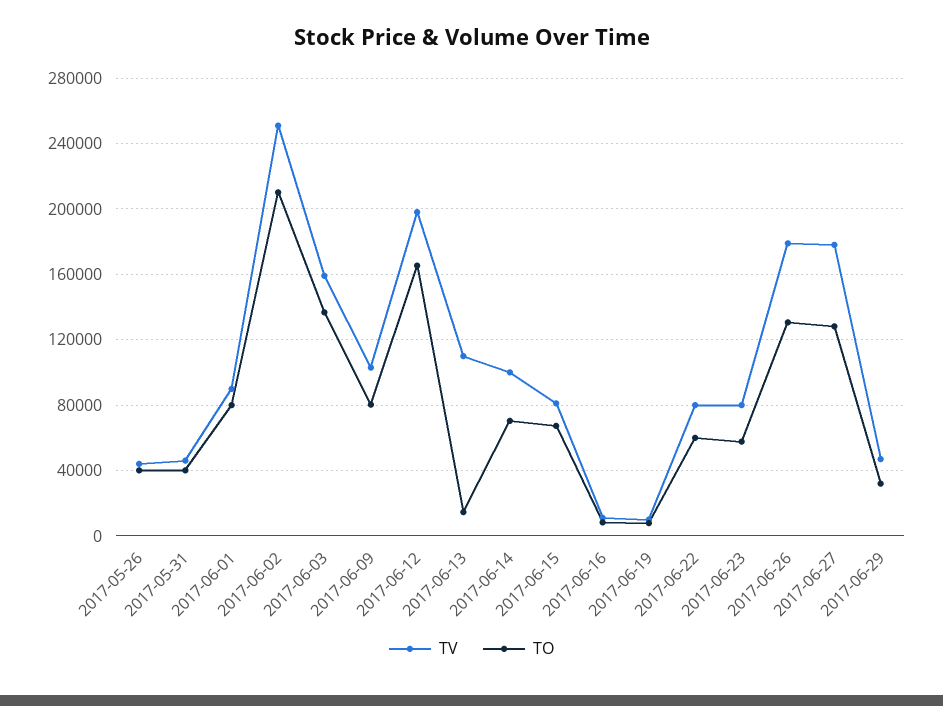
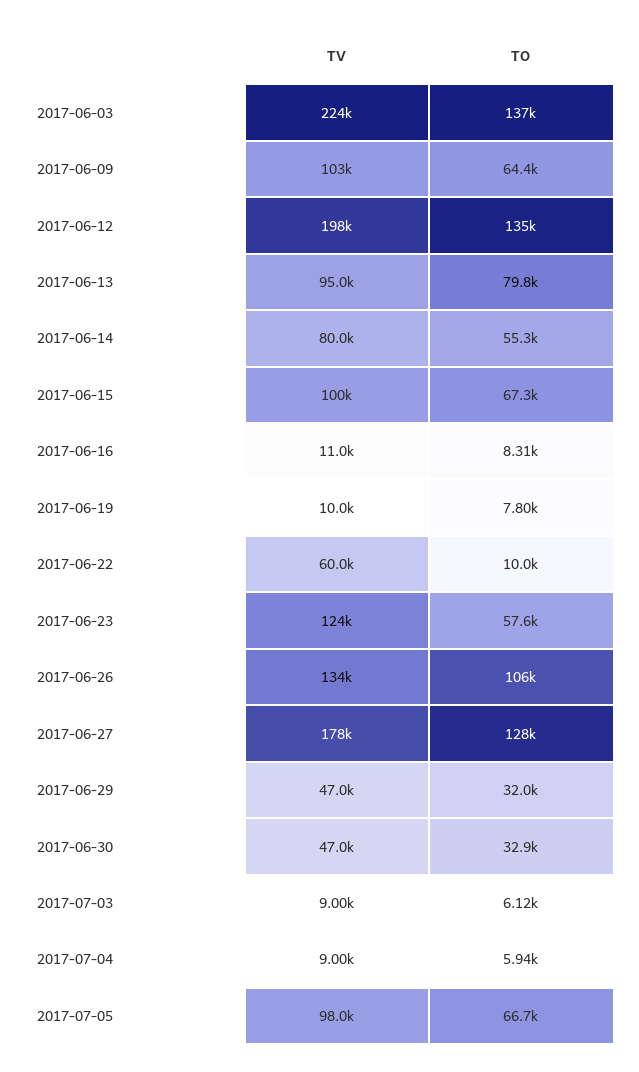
TV, 2017-05-26: 45000 -> none
TO, 2017-05-26: 40000 -> none
TV, 2017-05-31: 45000 -> none
TO, 2017-05-31: 40000 -> none
TV, 2017-06-01: 90000 -> none
TO, 2017-06-01: 80000 -> none
TV, 2017-06-02: 250000 -> none
TO, 2017-06-02: 210000 -> none
TV, 2017-06-03: 160000 -> 224000
TO, 2017-06-09: 80000 -> 64400
TO, 2017-06-12: 165000 -> 135000
TV, 2017-06-13: 110000 -> 95000
TO, 2017-06-13: 15000 -> 79800
TV, 2017-06-14: 100000 -> 80000
TO, 2017-06-14: 70000 -> 55300
TV, 2017-06-15: 80000 -> 100000
TV, 2017-06-22: 80000 -> 60000
TO, 2017-06-22: 60000 -> 10000
TV, 2017-06-23: 80000 -> 124000
TV, 2017-06-26: 180000 -> 134000
TO, 2017-06-26: 130000 -> 106000
TV, 2017-06-30: none -> 47000
TO, 2017-06-30: none -> 32900
TV, 2017-07-03: none -> 9000
TO, 2017-07-03: none -> 6120
TV, 2017-07-04: none -> 9000
TO, 2017-07-04: none -> 5940
TV, 2017-07-05: none -> 98000
TO, 2017-07-05: none -> 66700

